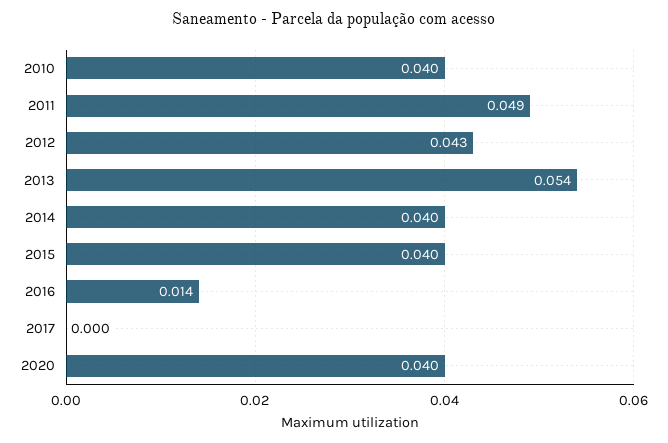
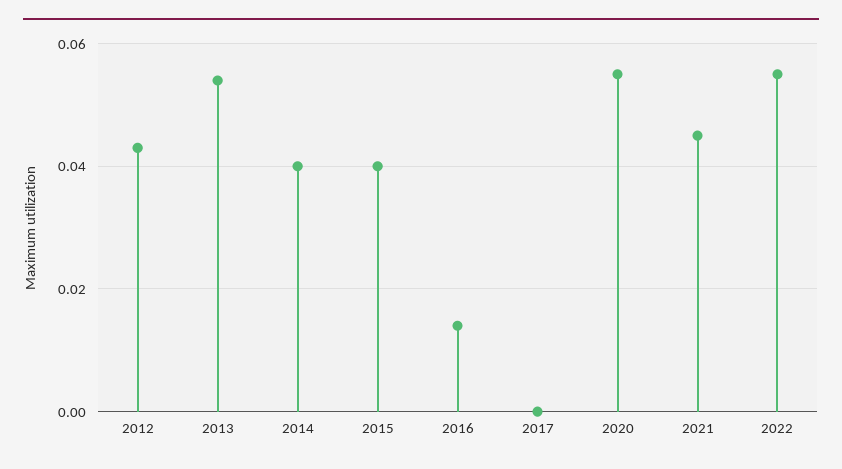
2010: 0.04 -> none
2011: 0.049 -> none
2020: 0.04 -> 0.055
2021: none -> 0.045
2022: none -> 0.055

